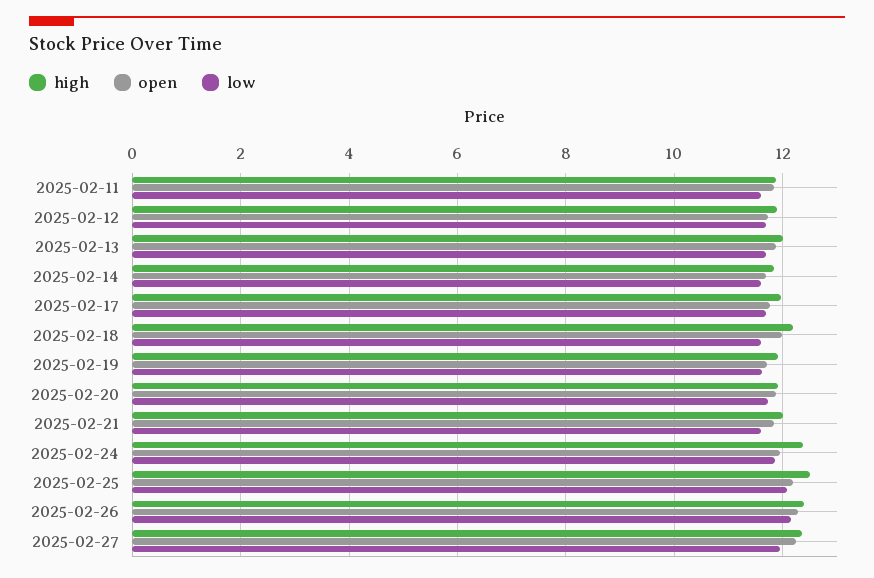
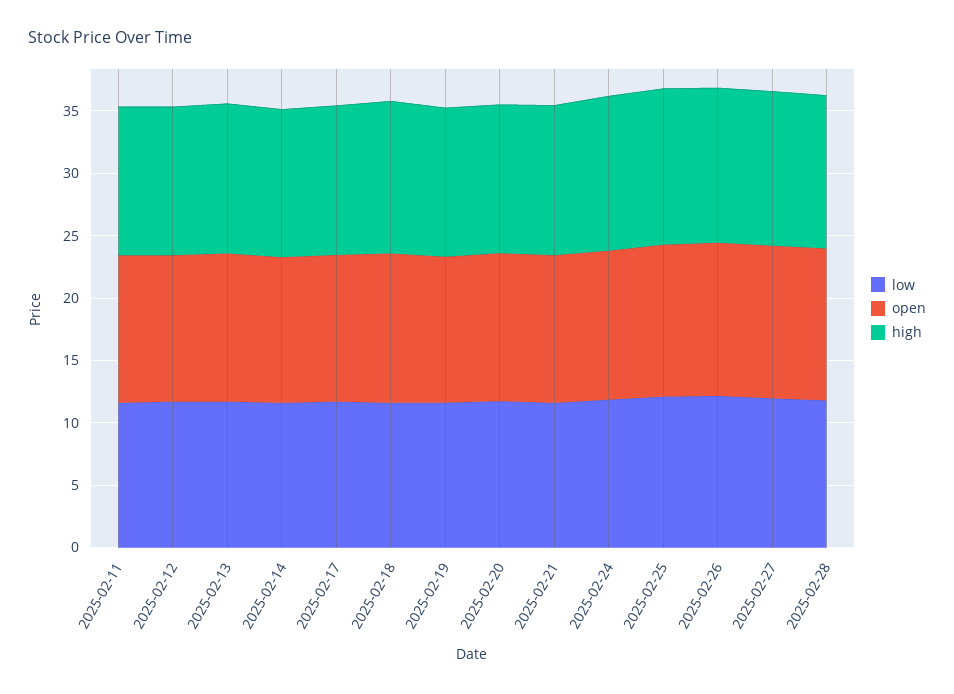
low, 2025-02-28: none -> 12
open, 2025-02-28: none -> 12
high, 2025-02-28: none -> 12

